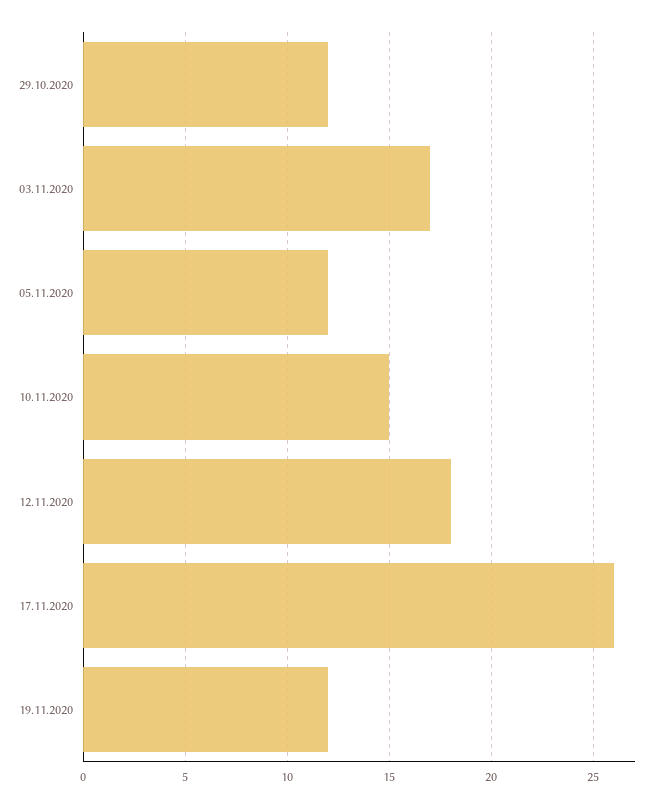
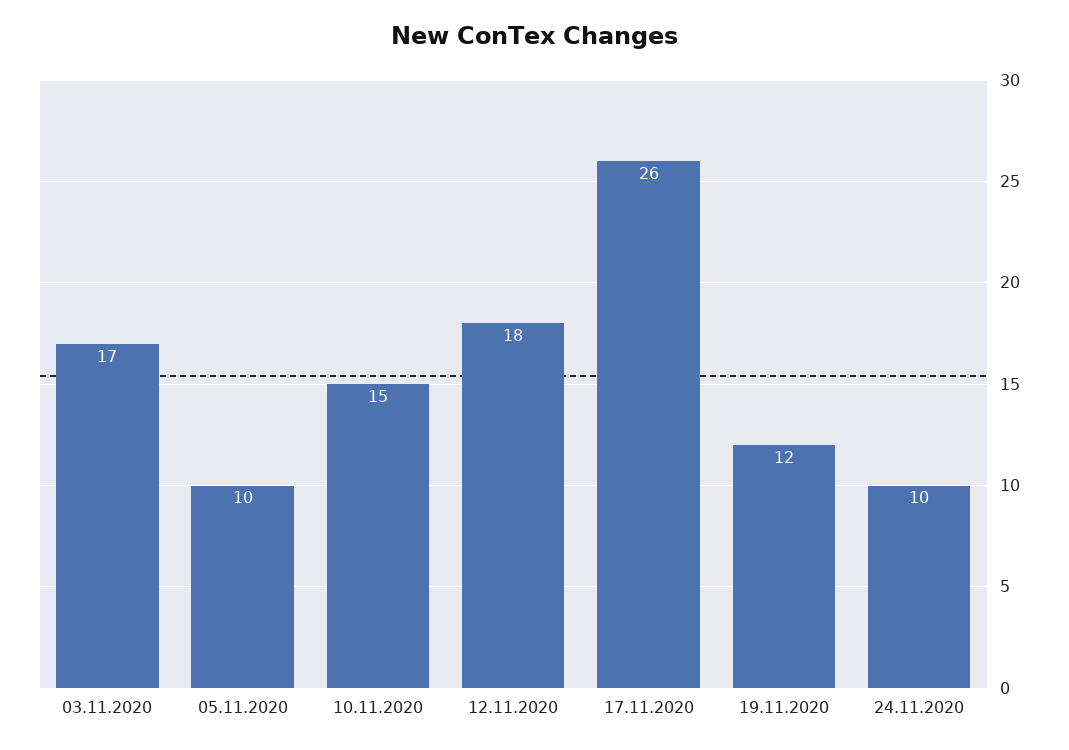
29.10.2020: 12 -> none
05.11.2020: 12 -> 10
24.11.2020: none -> 10

